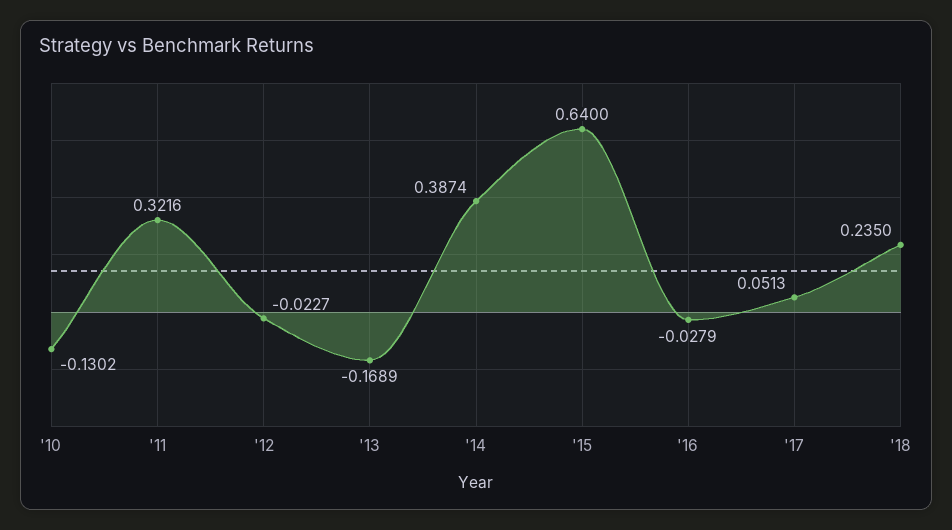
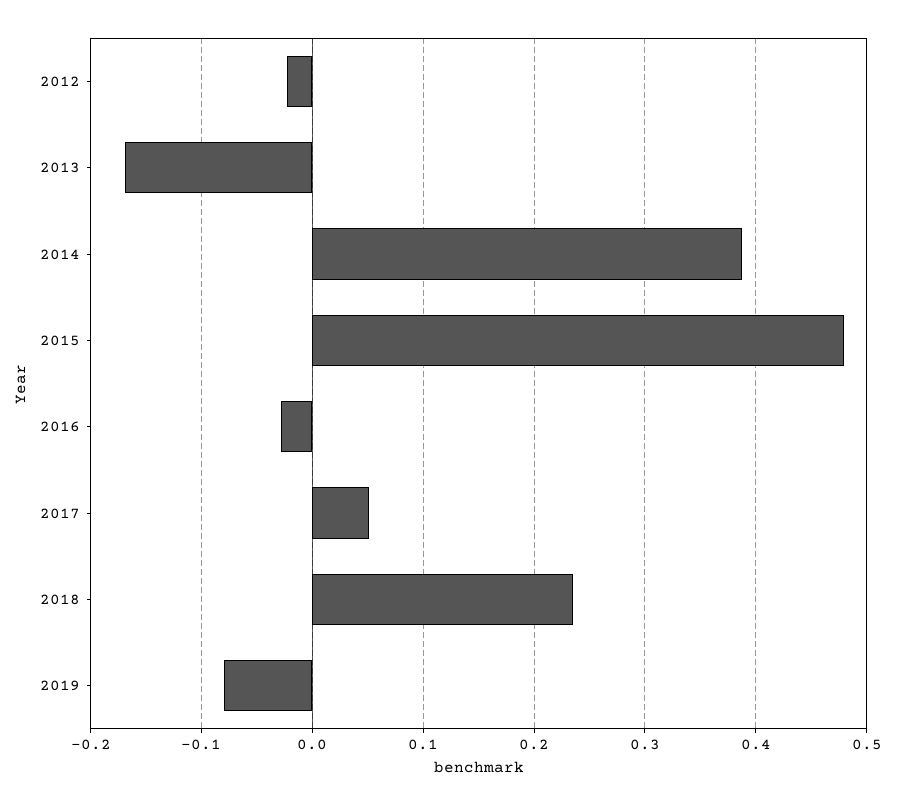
'10: -0.1302 -> none
'11: 0.3216 -> none
'15: 0.64 -> 0.48
2019: none -> -0.08

